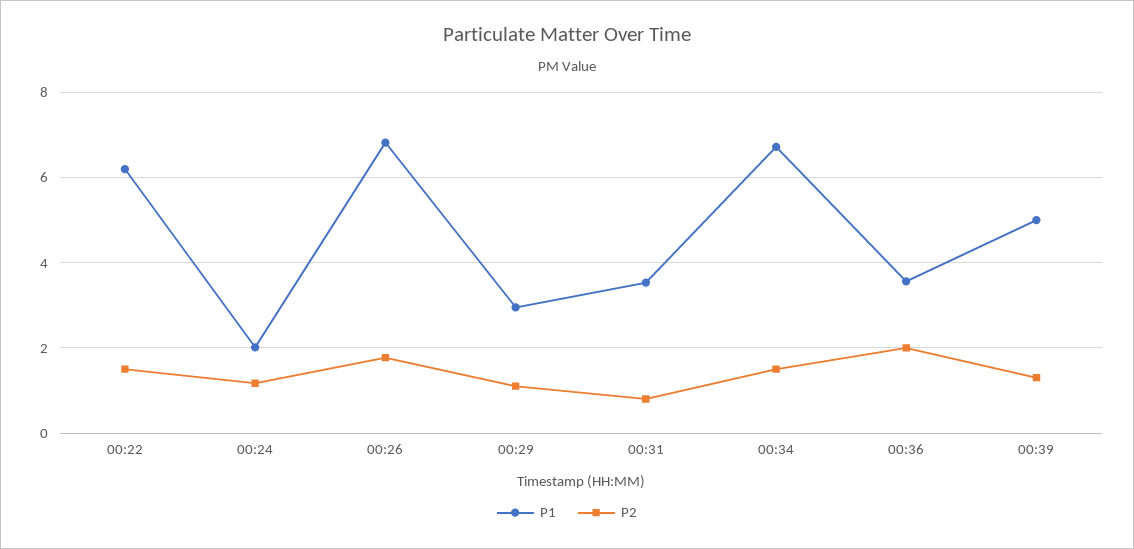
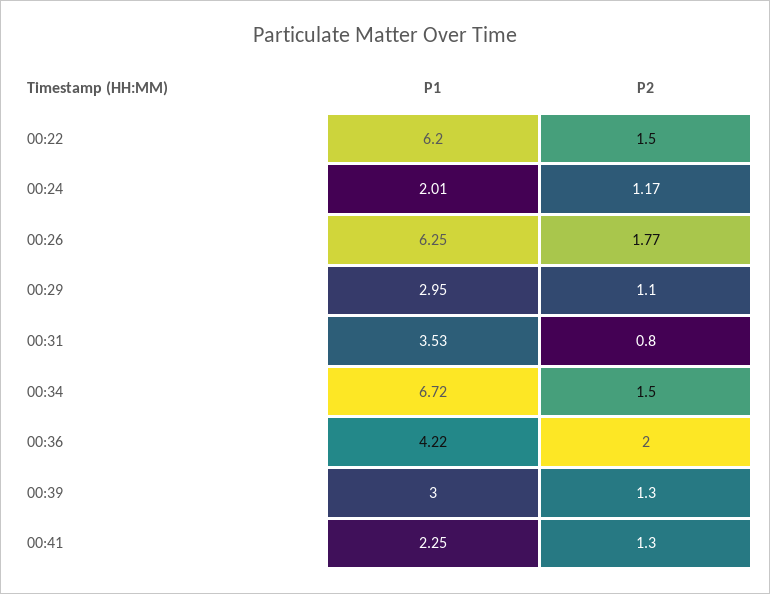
P1, 00:26: 6.8 -> 6.25
P1, 00:36: 3.6 -> 4.22
P1, 00:39: 5 -> 3
P1, 00:41: none -> 2.25
P2, 00:41: none -> 1.3

